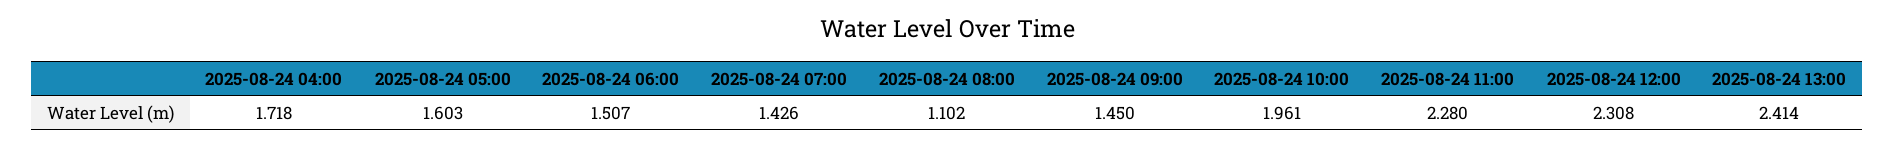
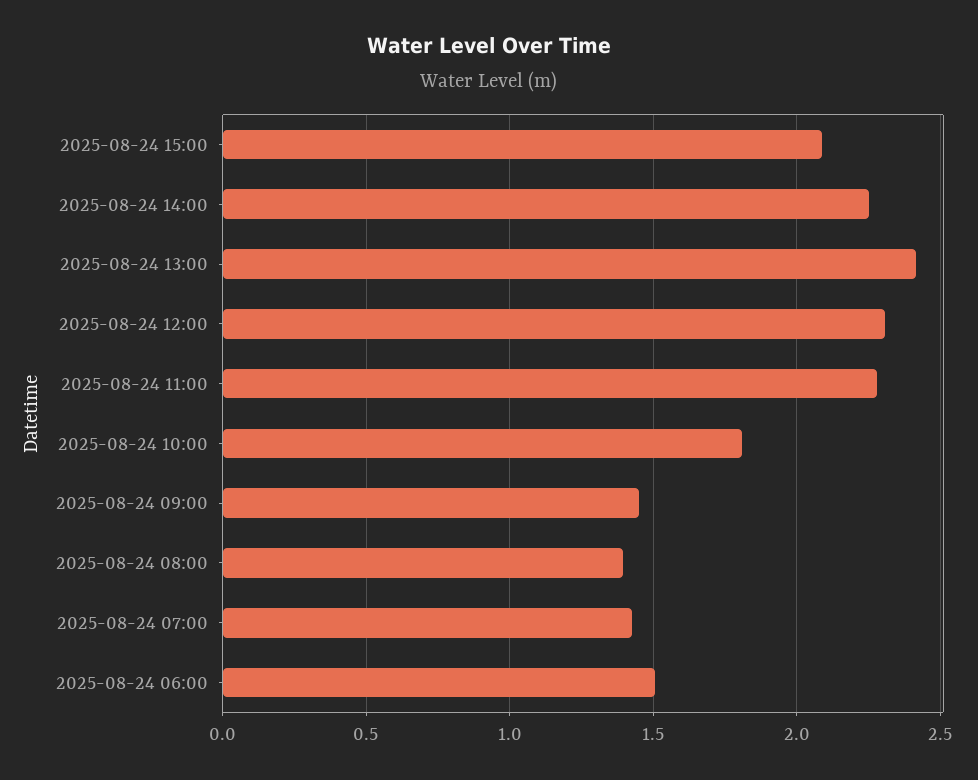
2025-08-24 04:00: 1.718 -> none
2025-08-24 05:00: 1.603 -> none
2025-08-24 08:00: 1.102 -> 1.4
2025-08-24 10:00: 1.961 -> 1.8
2025-08-24 15:00: none -> 2.1
2025-08-24 14:00: none -> 2.25

